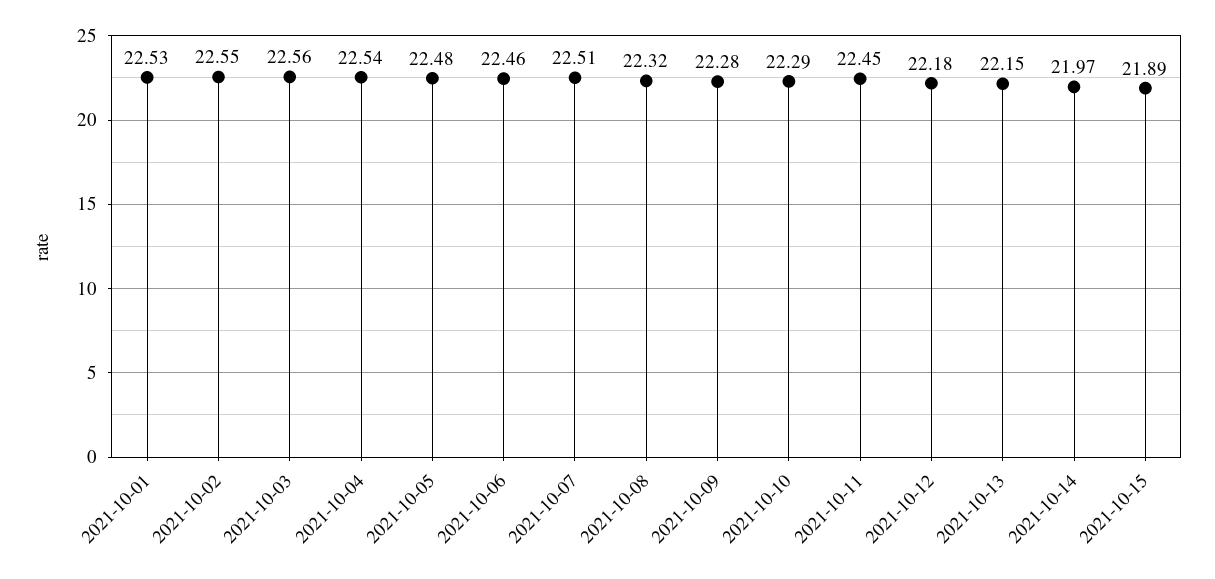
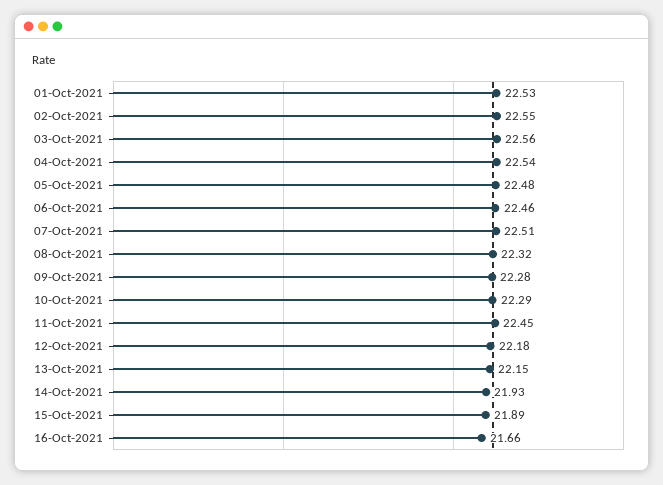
2021-10-14: 21.97 -> 21.93
16-Oct-2021: none -> 21.66

